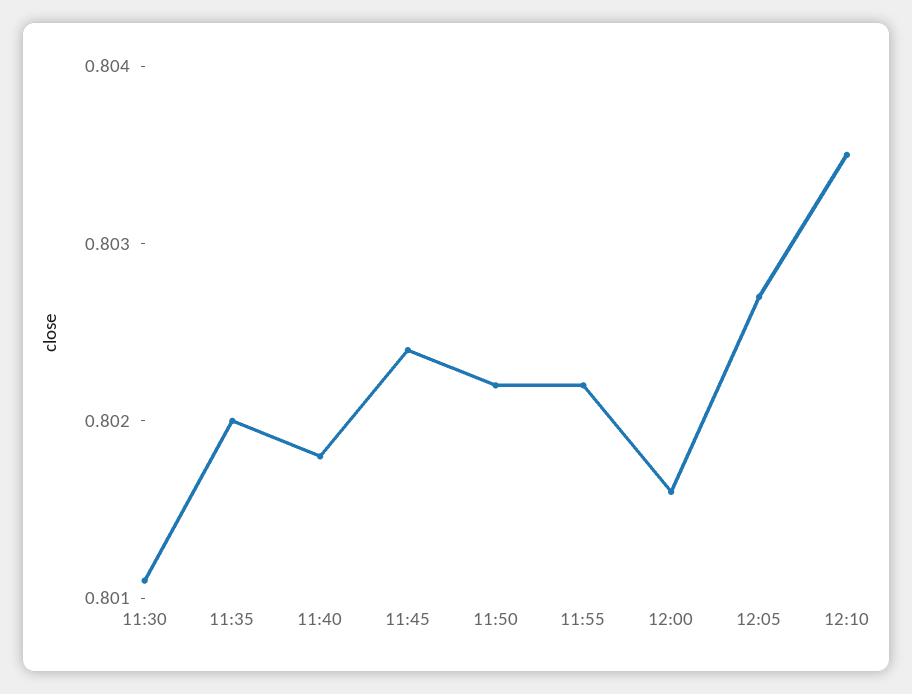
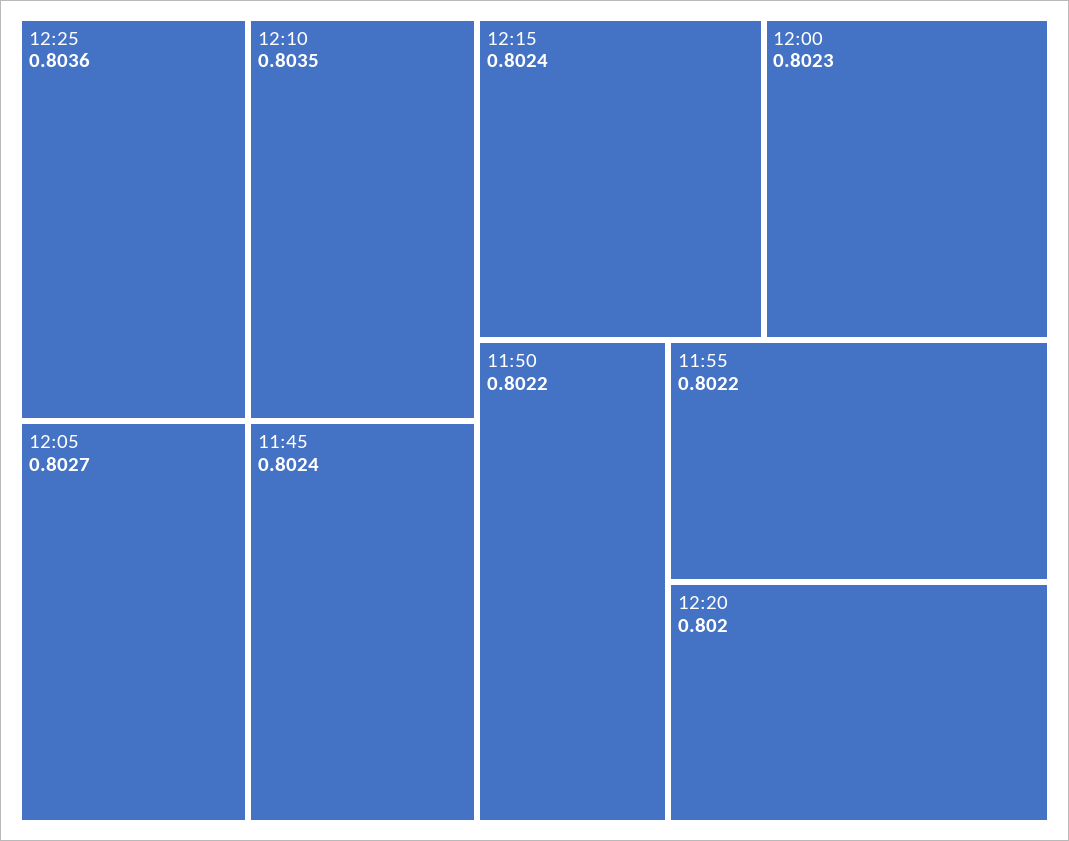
11:30: 0.8011 -> none
11:35: 0.802 -> none
11:40: 0.8018 -> none
12:00: 0.8016 -> 0.8023
12:25: none -> 0.8036
12:15: none -> 0.8024
12:20: none -> 0.802

